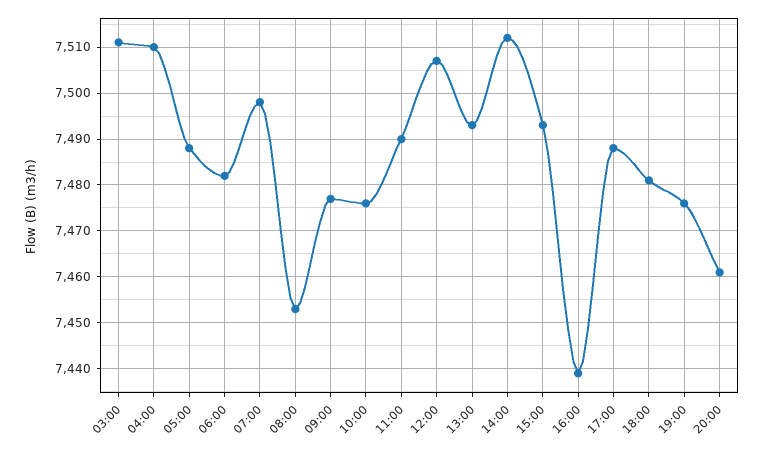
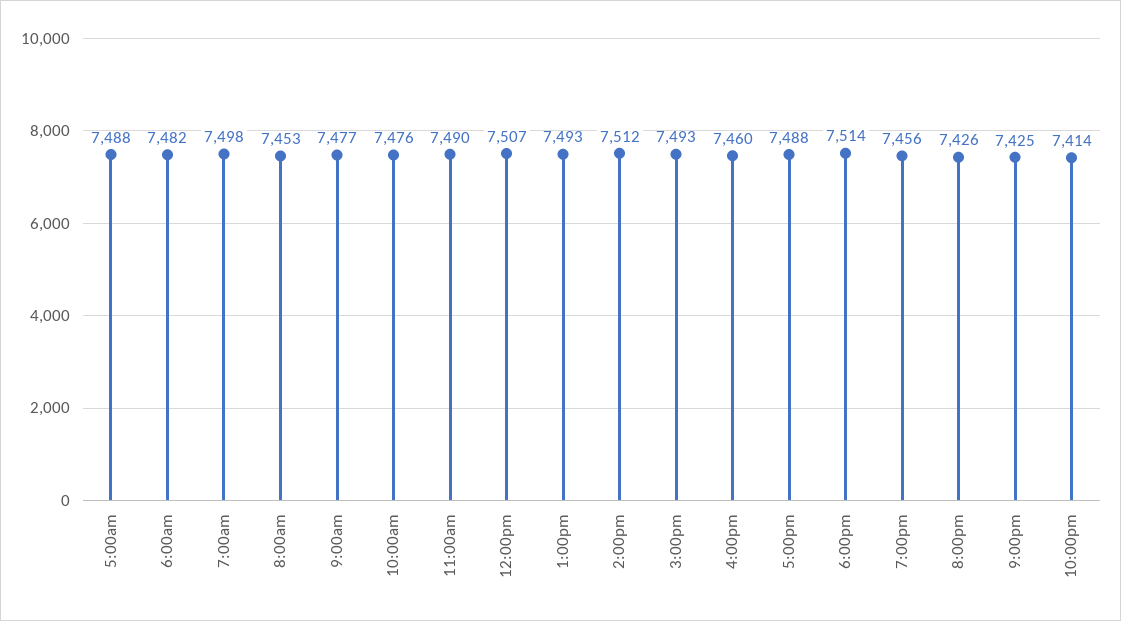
03:00: 7510 -> none
04:00: 7510 -> none
16:00: 7440 -> 7460
18:00: 7480 -> 7514
19:00: 7475 -> 7456
20:00: 7460 -> 7426
9:00pm: none -> 7425
10:00pm: none -> 7414

